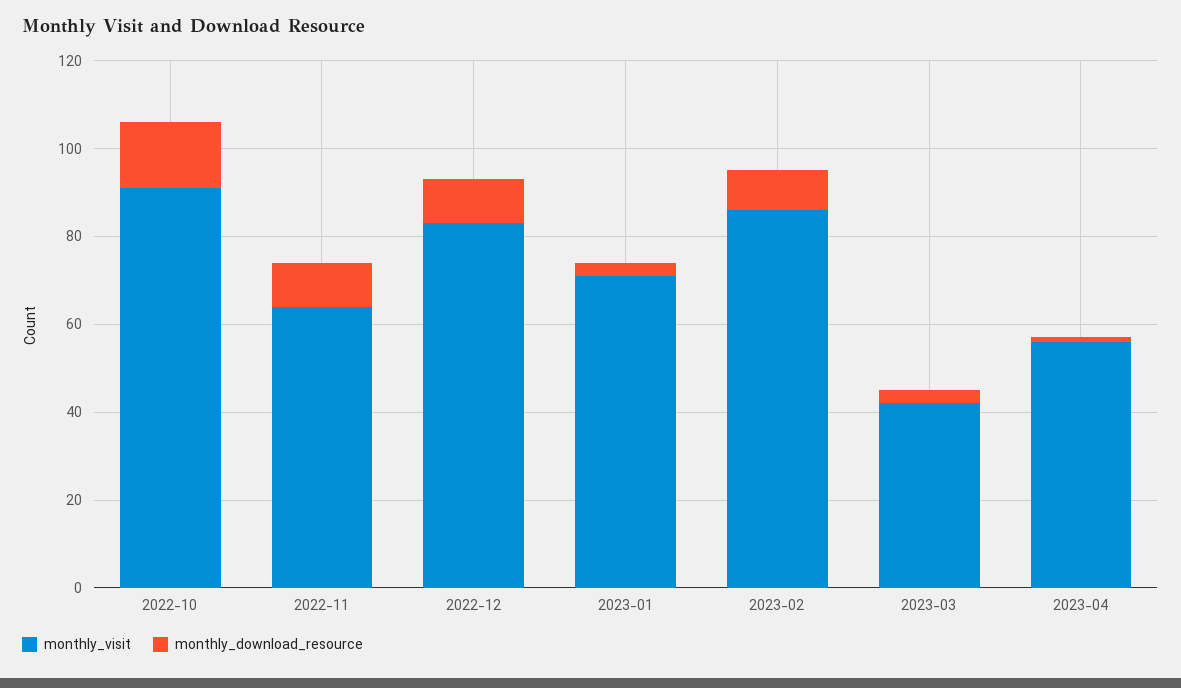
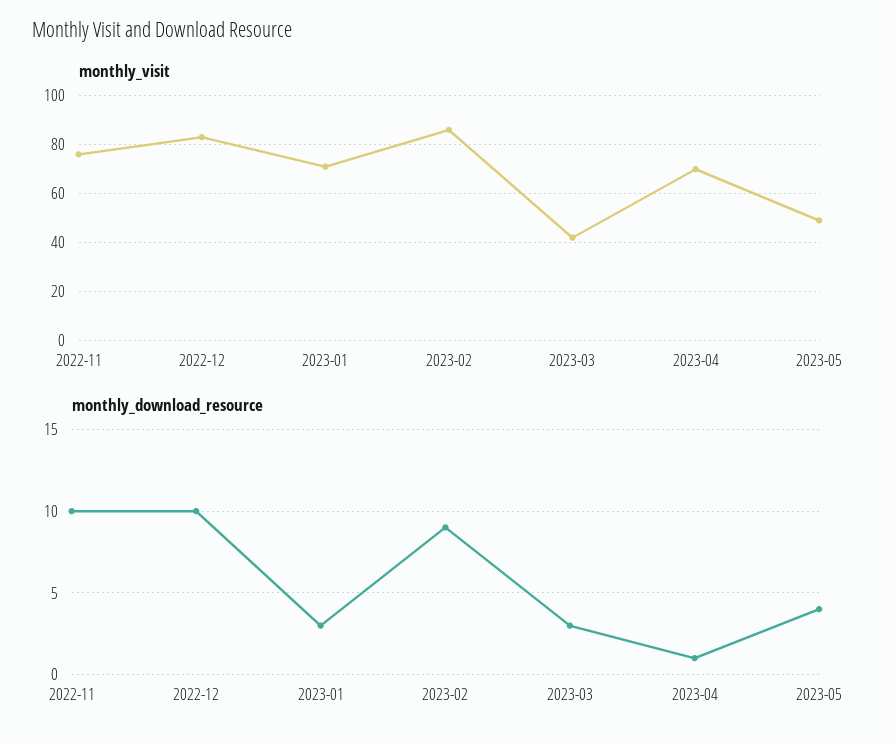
monthly_visit, 2022-10: 90 -> none
monthly_download_resource, 2022-10: 15 -> none
monthly_visit, 2022-11: 65 -> 75
monthly_visit, 2023-04: 55 -> 70
monthly_visit, 2023-05: none -> 50
monthly_download_resource, 2023-05: none -> 4

